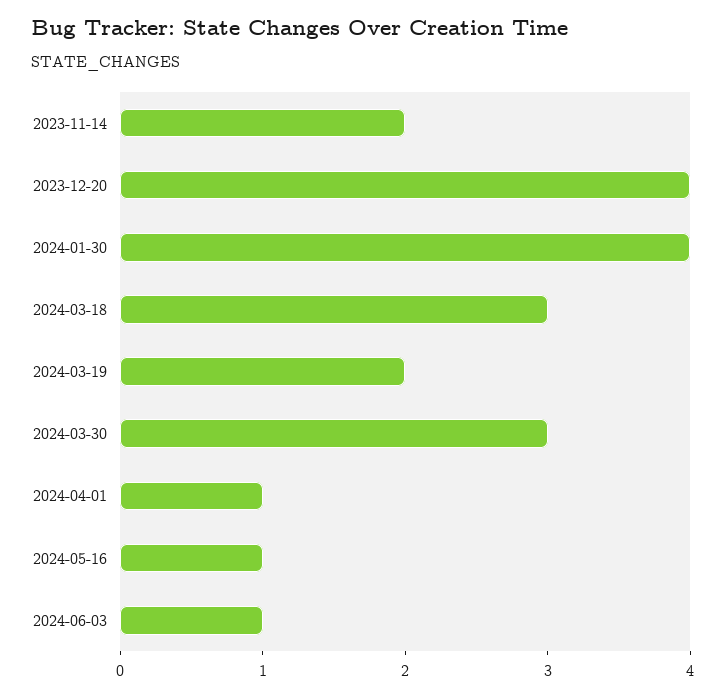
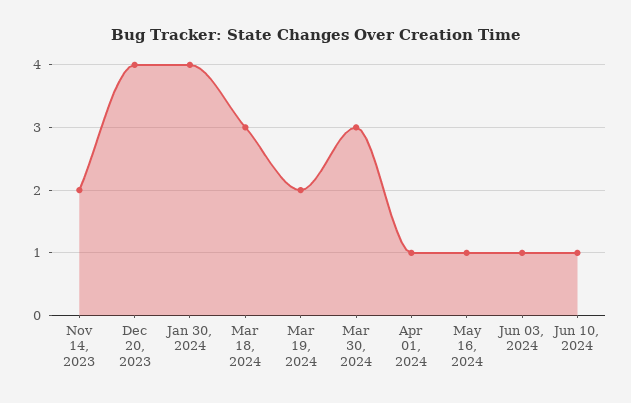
Jun 10, 2024: none -> 1

